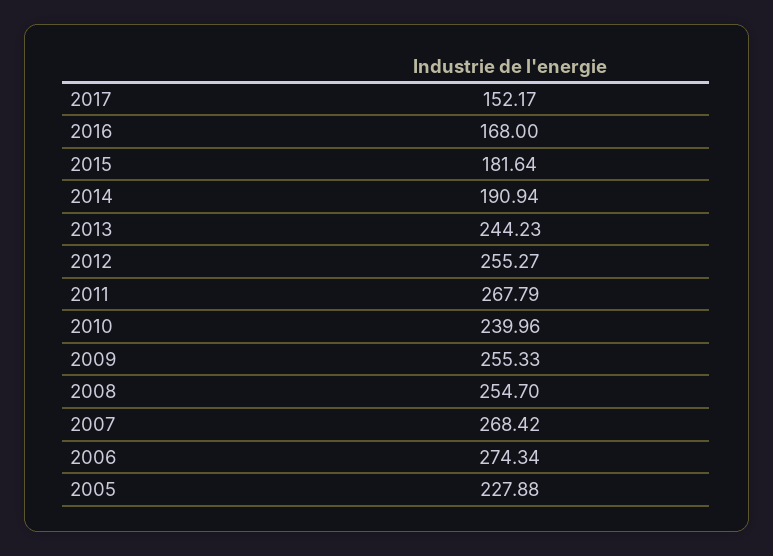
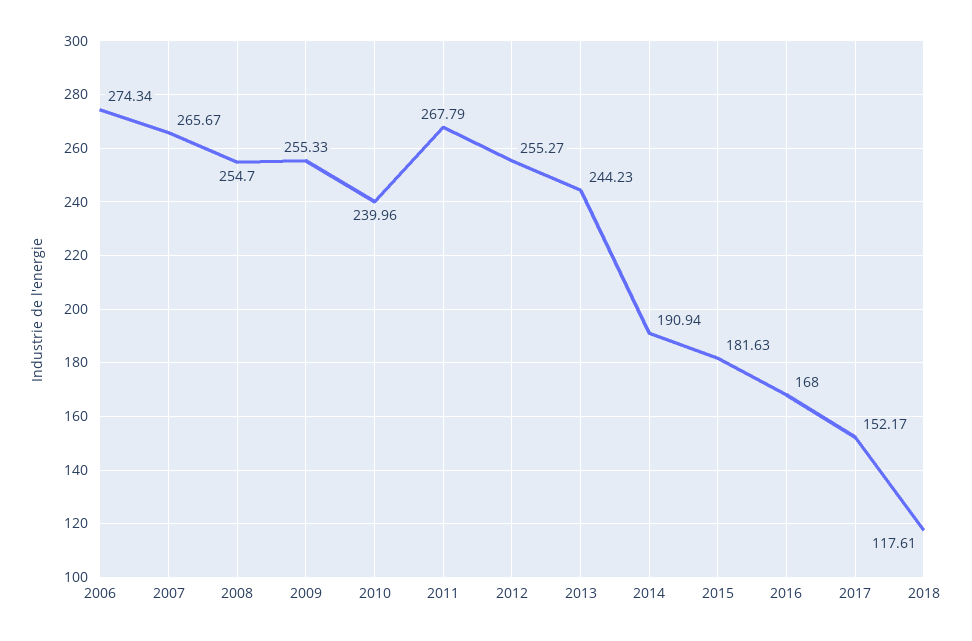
2015: 181.64 -> 181.63
2007: 268.42 -> 265.67
2005: 227.88 -> none
2018: none -> 117.61

